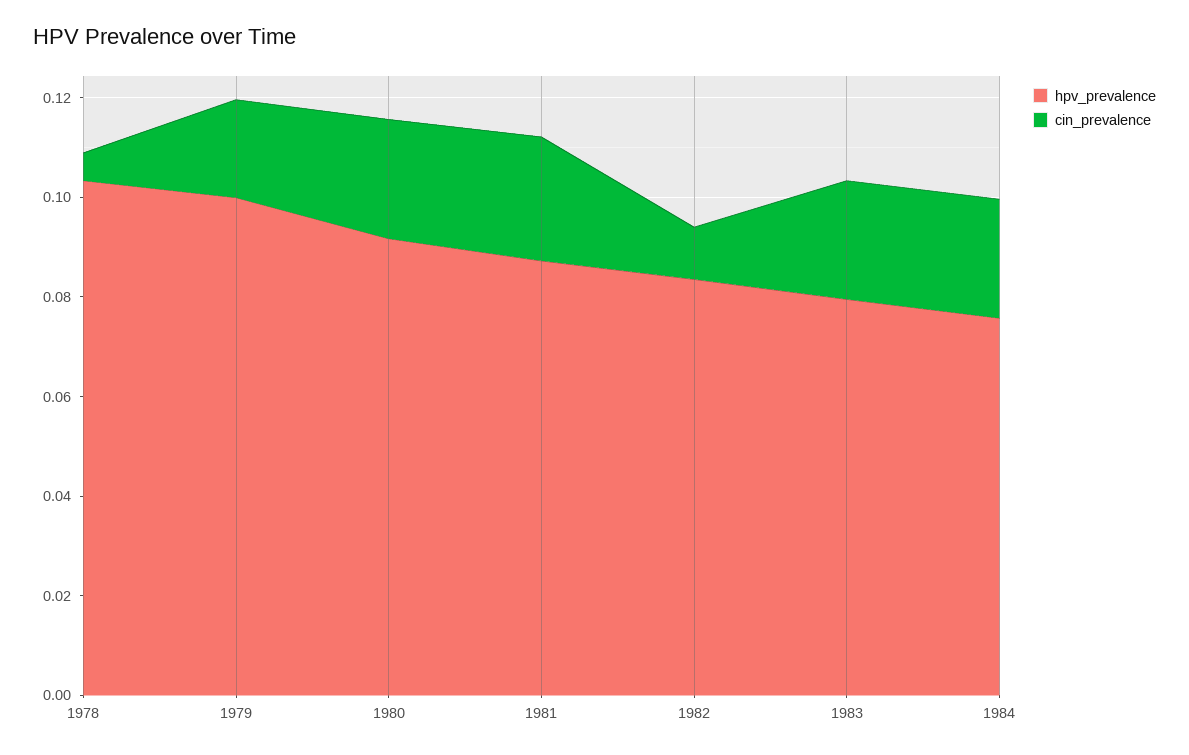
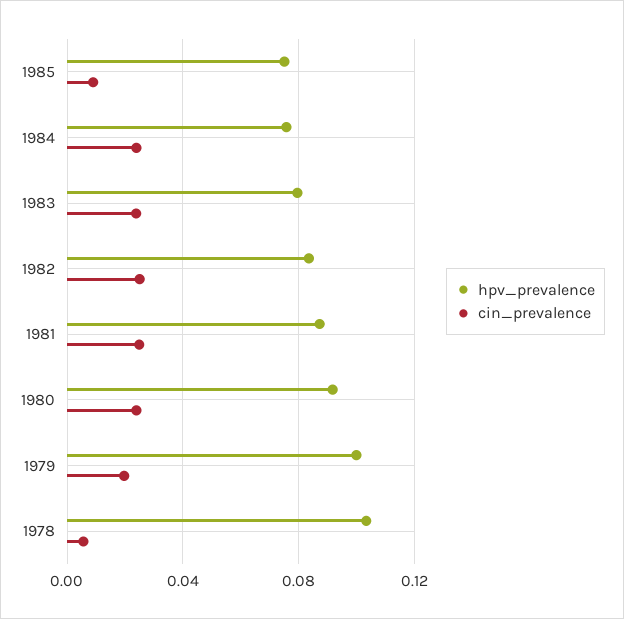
cin_prevalence, 1982: 0.01 -> 0.025
hpv_prevalence, 1985: none -> 0.075
cin_prevalence, 1985: none -> 0.01

